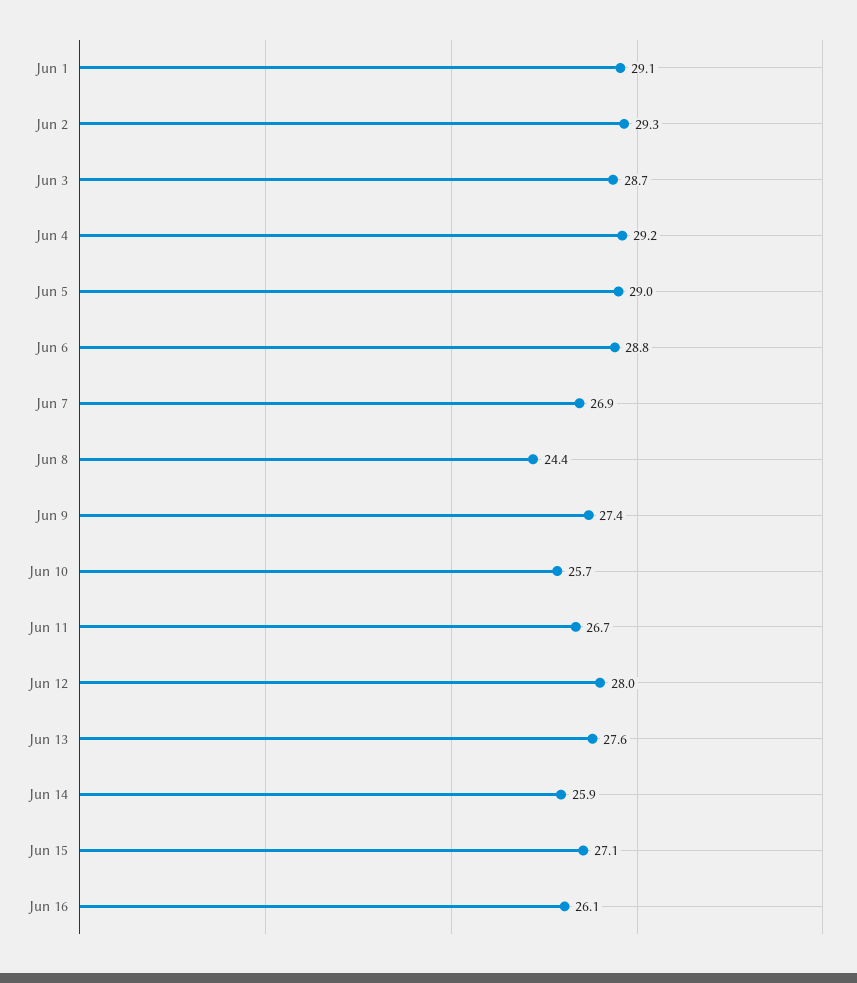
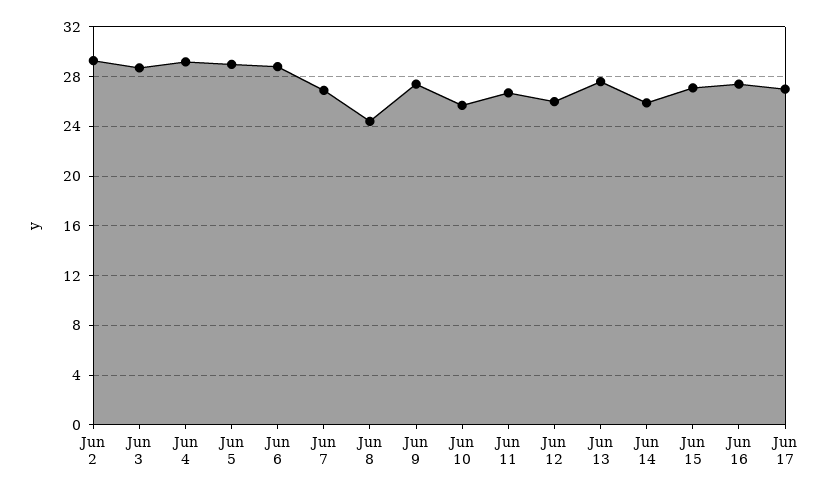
Jun 1: 29.1 -> none
Jun 12: 28 -> 26
Jun 16: 26.1 -> 27.5
Jun 17: none -> 27

